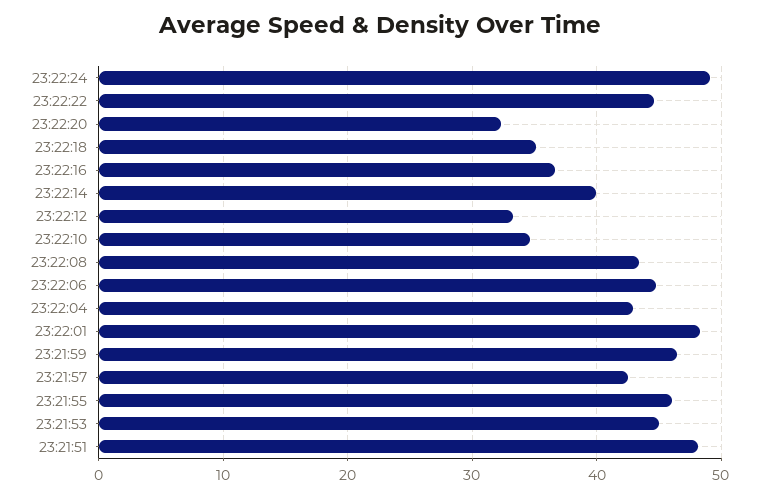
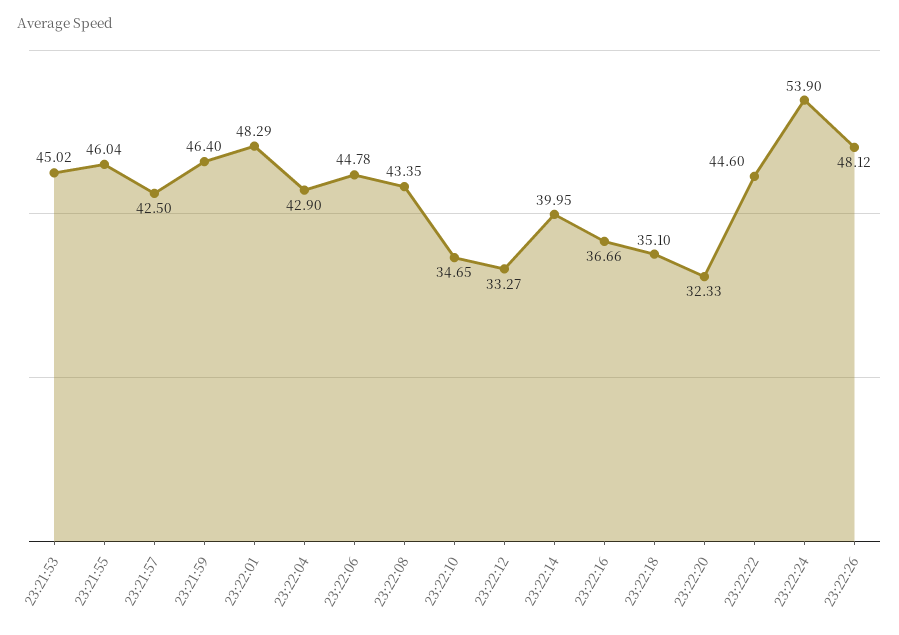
23:22:24: 49 -> 53.9
23:21:51: 48 -> none
23:22:26: none -> 48.12

